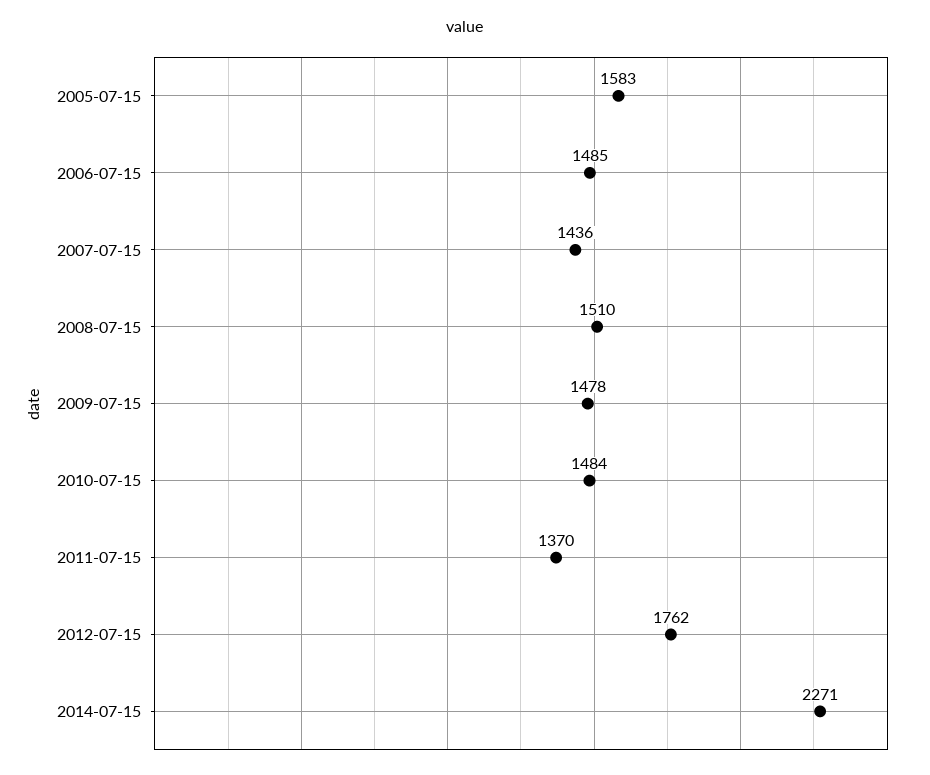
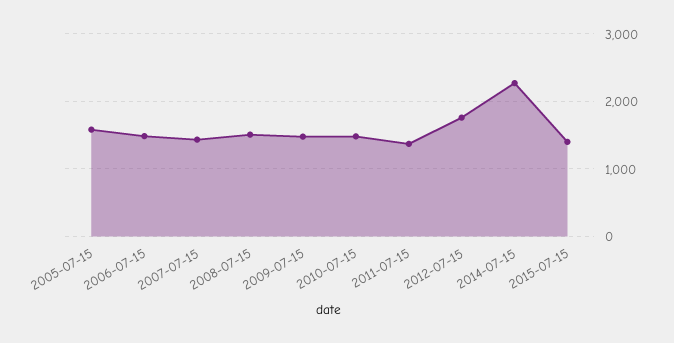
2015-07-15: none -> 1400

